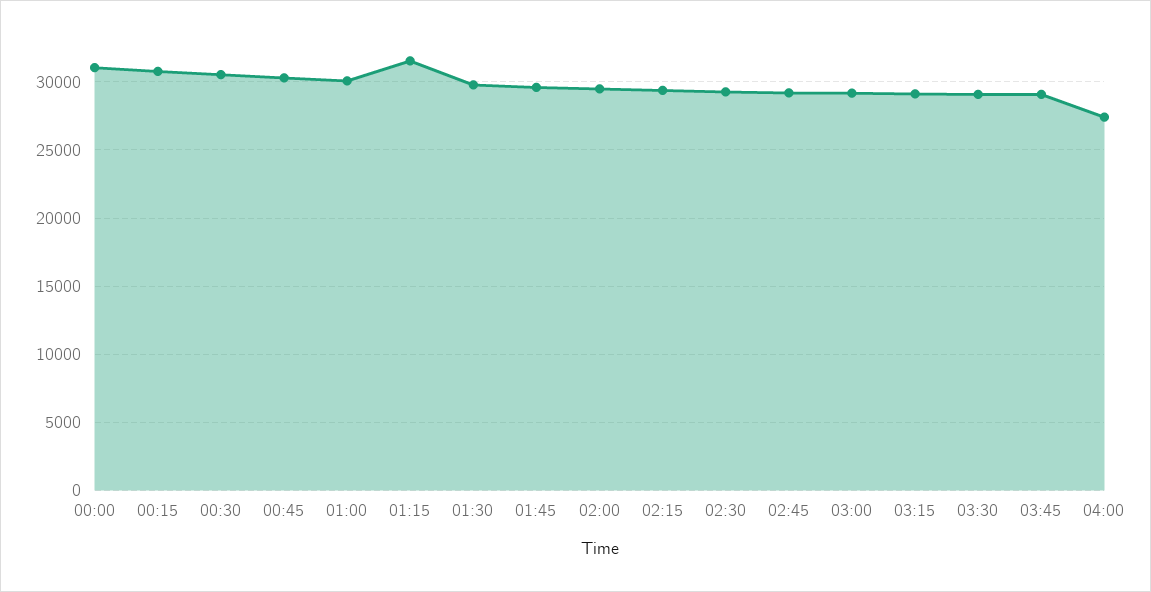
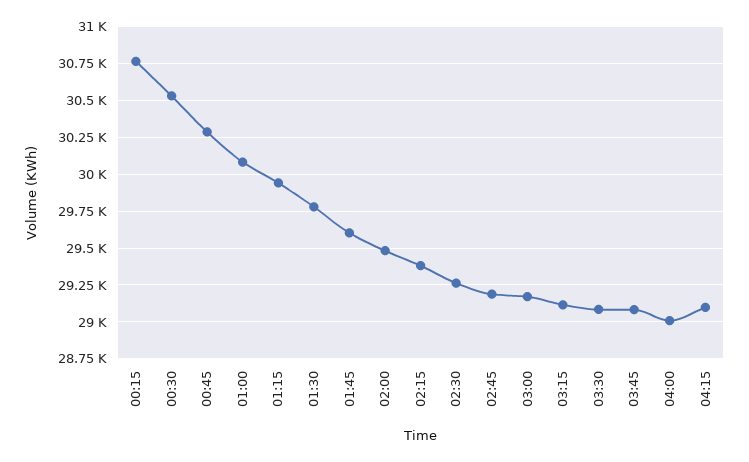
00:00: 31000 -> none
01:15: 31500 -> 29950
04:00: 27500 -> 29000
04:15: none -> 29100

